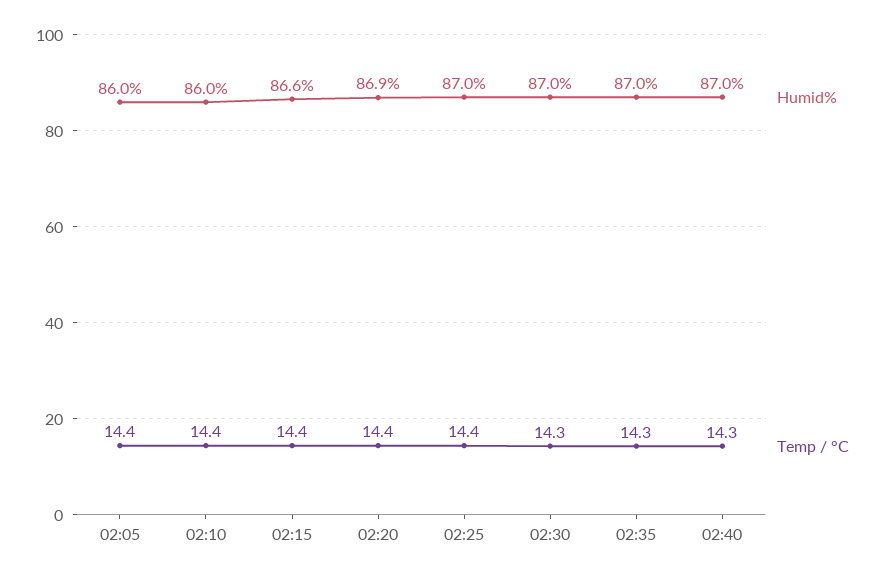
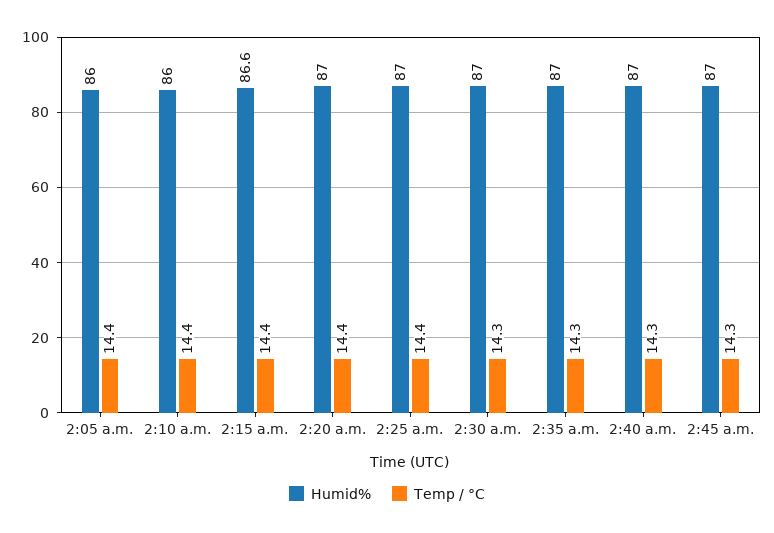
Humid%, 02:20: 86.9 -> 87
Humid%, 2:45 a.m.: none -> 87
Temp / °C, 2:45 a.m.: none -> 14.3

